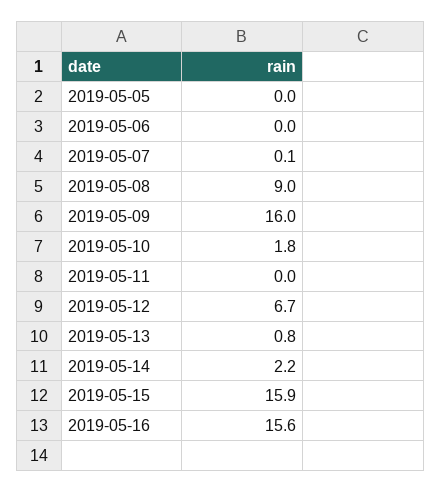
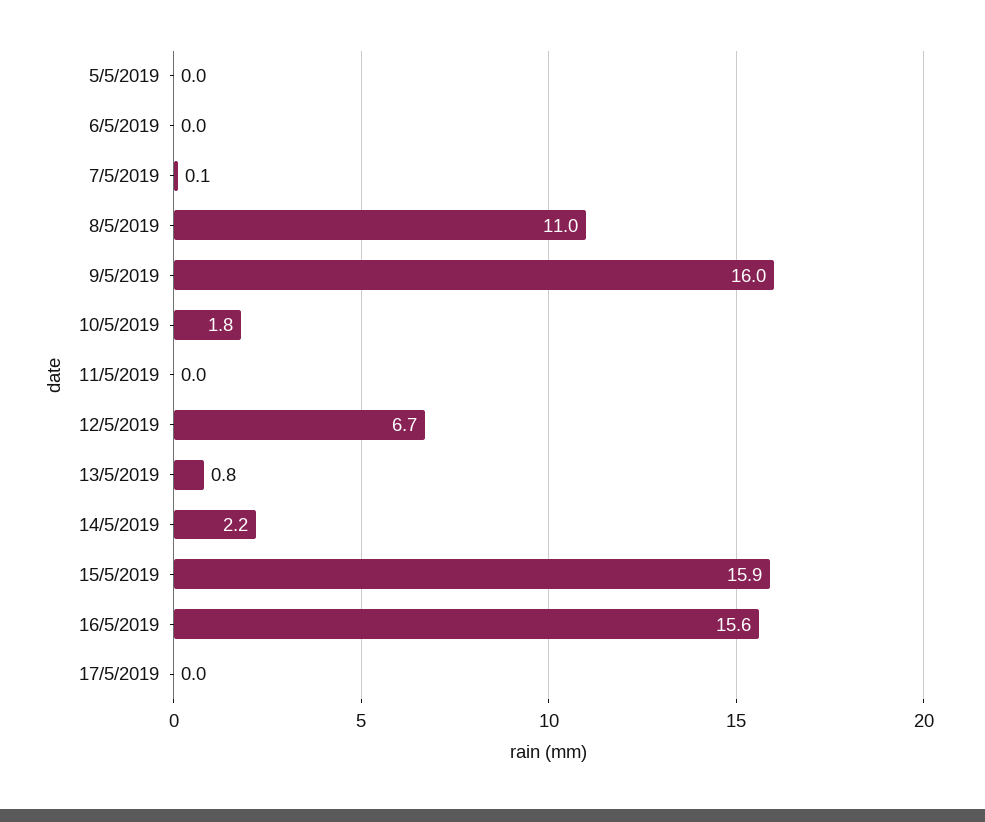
2019-05-08: 9 -> 11
17/5/2019: none -> 0

